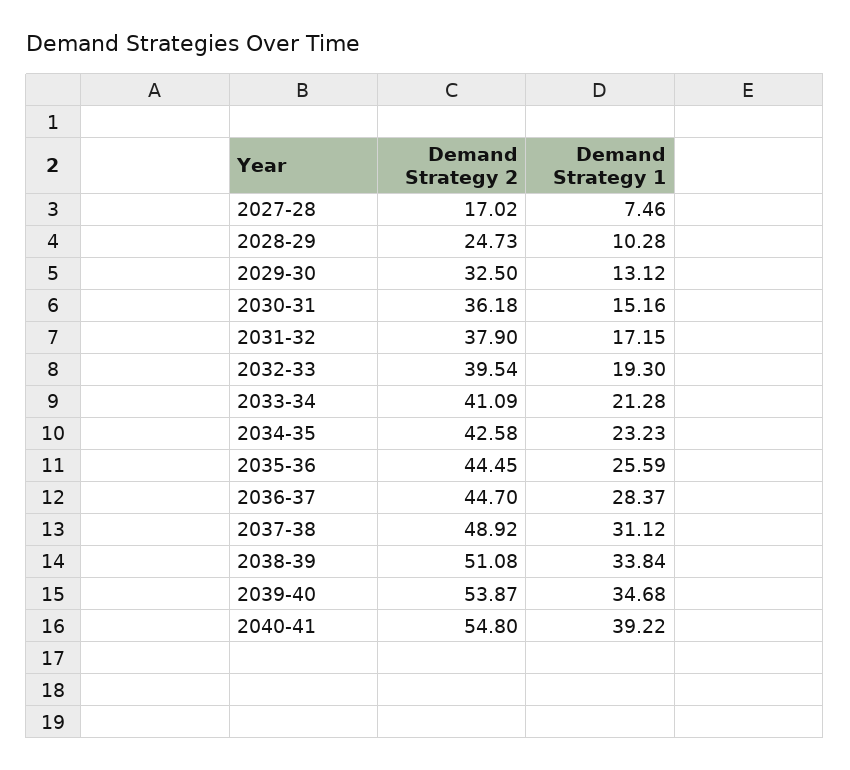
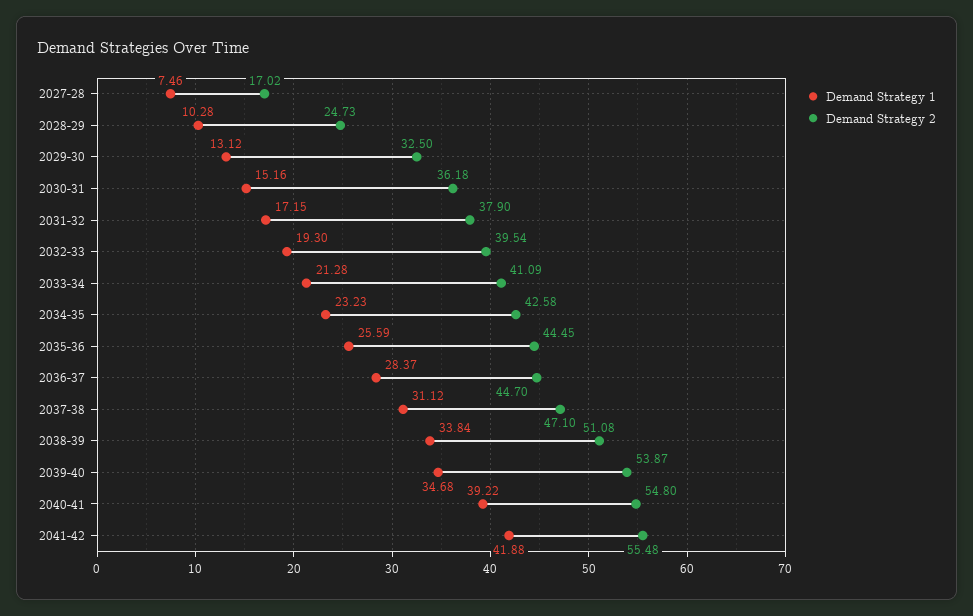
Demand Strategy 2, 2037-38: 48.92 -> 47.1
Demand Strategy 1, 2041-42: none -> 41.88
Demand Strategy 2, 2041-42: none -> 55.48

